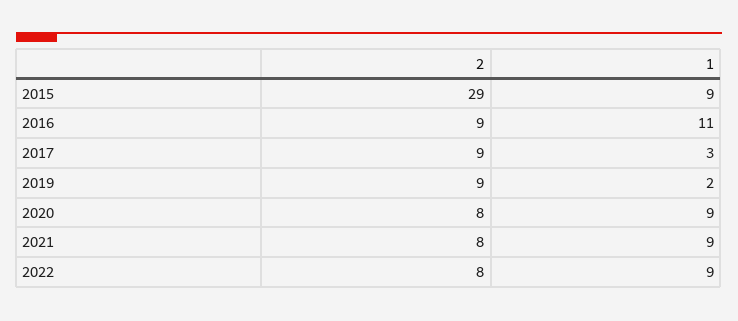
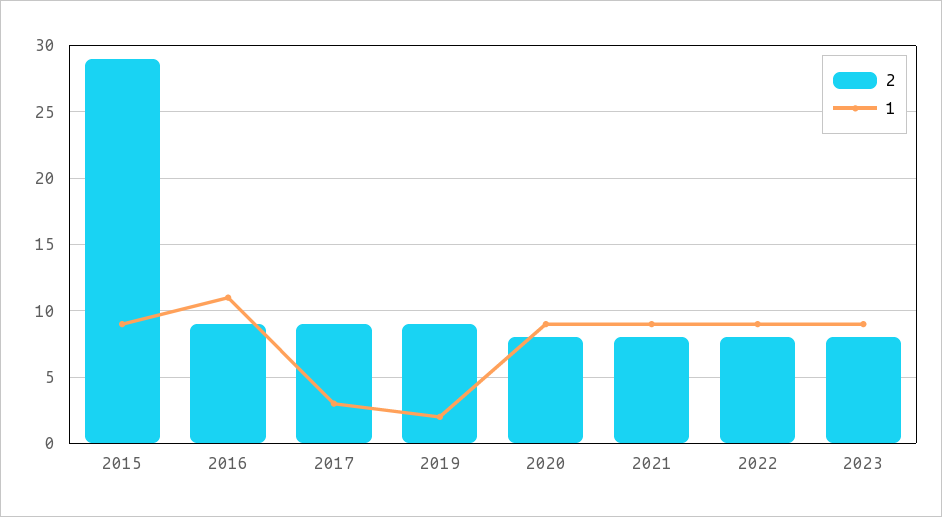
2, 2023: none -> 8
1, 2023: none -> 9

